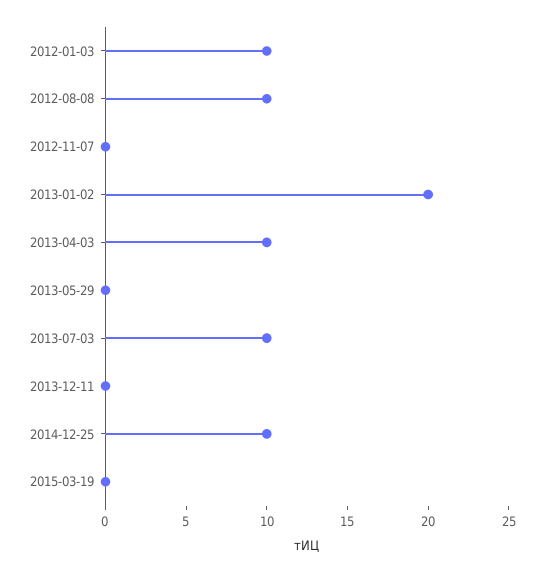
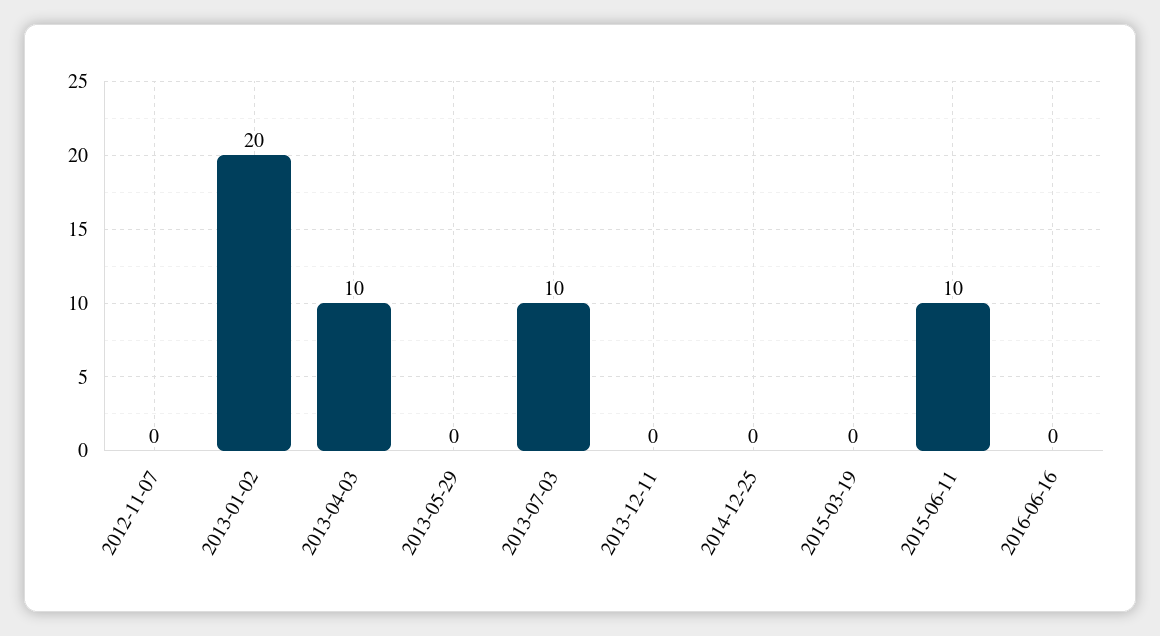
2012-01-03: 10 -> none
2012-08-08: 10 -> none
2014-12-25: 10 -> 0
2015-06-11: none -> 10
2016-06-16: none -> 0

